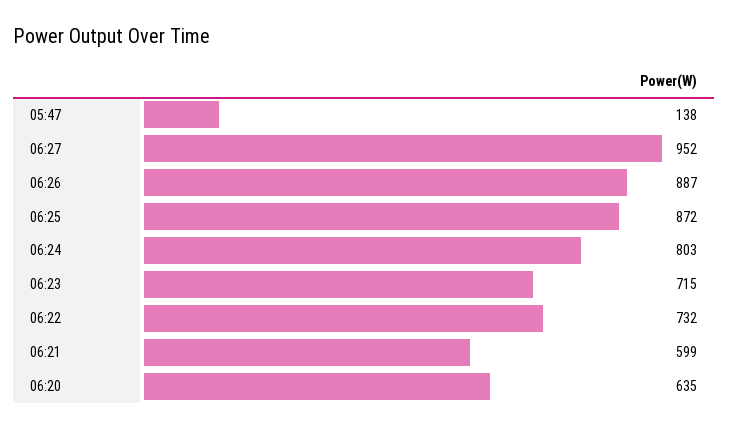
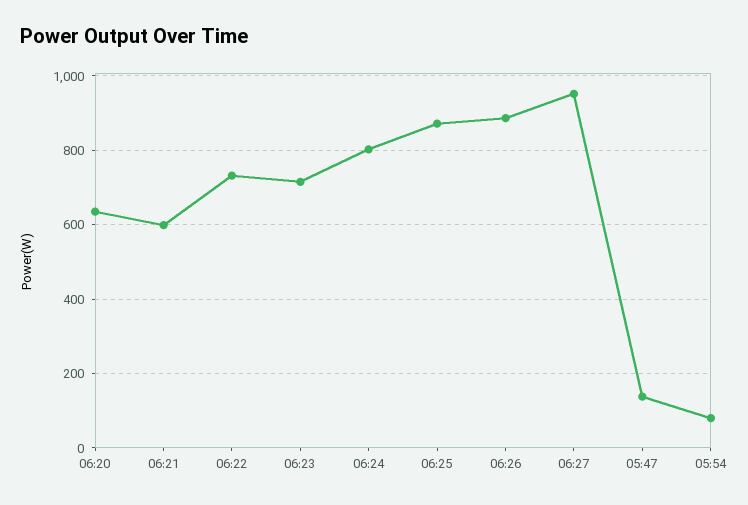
05:54: none -> 80

